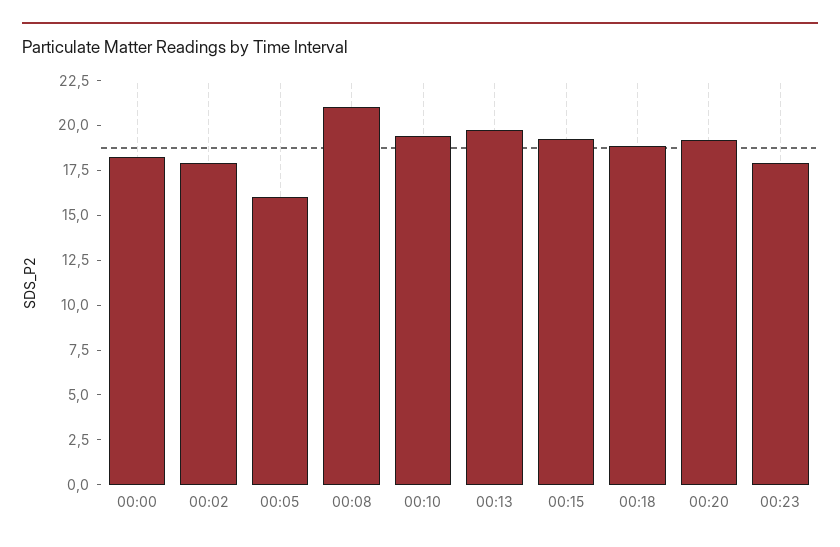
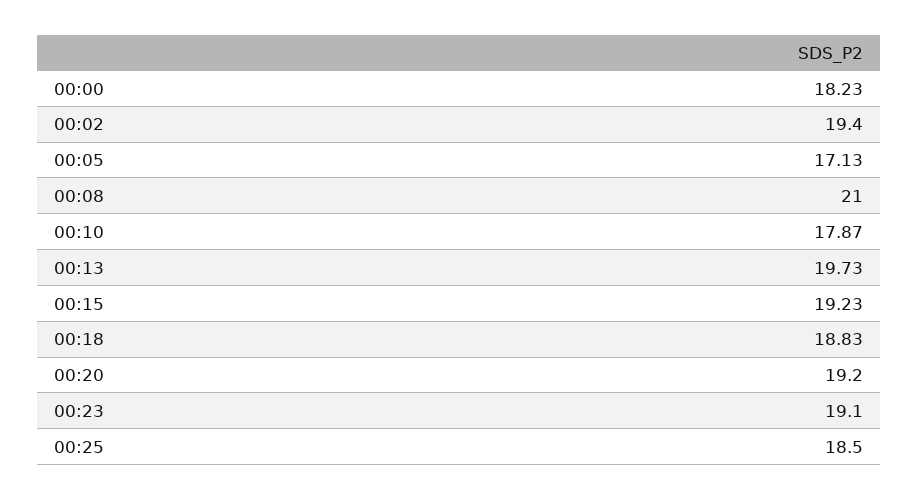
00:02: 18 -> 19.4
00:05: 16 -> 17.13
00:10: 19.5 -> 17.87
00:23: 18 -> 19.1
00:25: none -> 18.5

